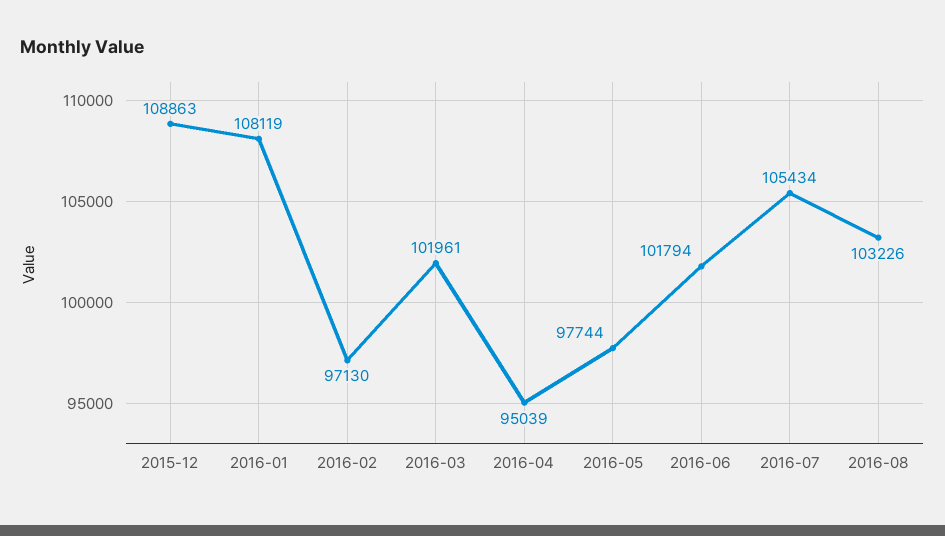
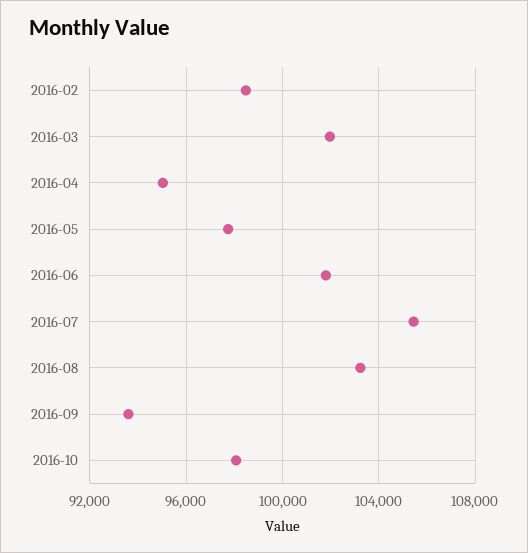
2015-12: 108863 -> none
2016-01: 108119 -> none
2016-02: 97130 -> 98500
2016-09: none -> 93500
2016-10: none -> 98000

